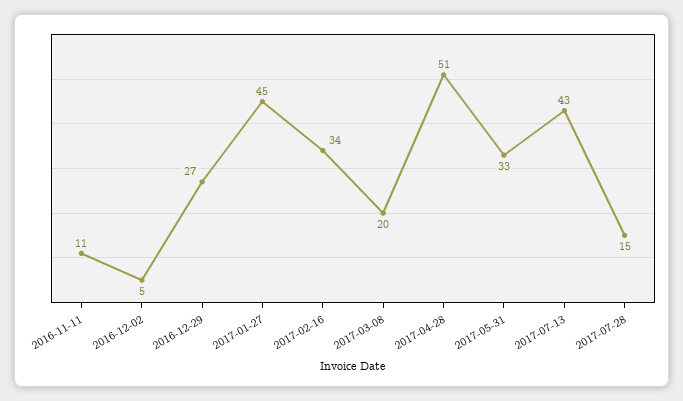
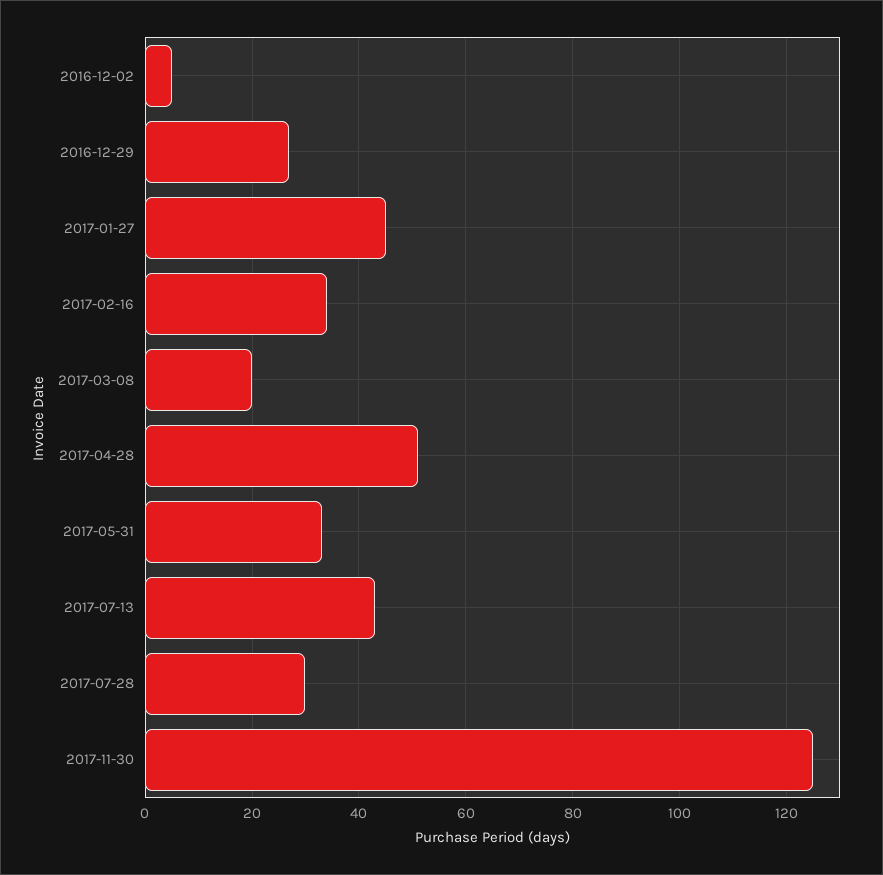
2016-11-11: 11 -> none
2017-07-28: 15 -> 30
2017-11-30: none -> 125

